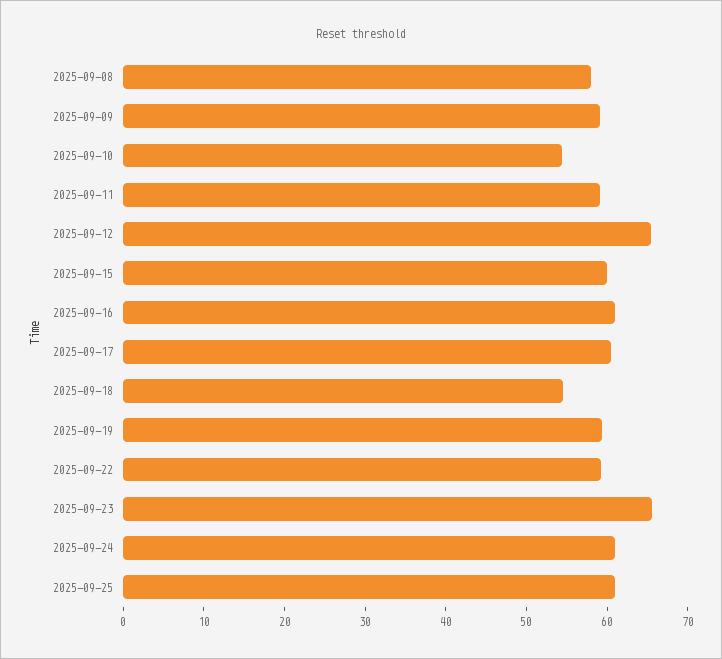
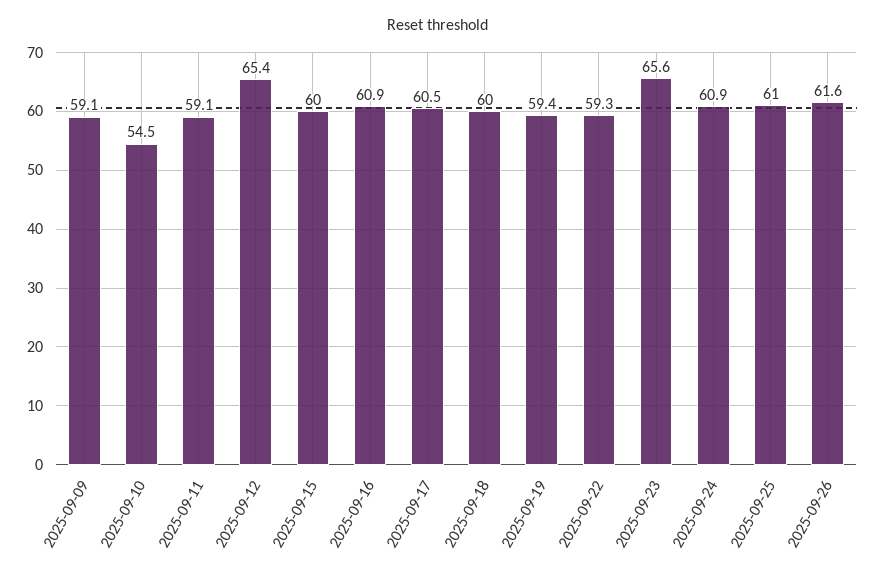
2025-09-08: 58 -> none
2025-09-18: 54 -> 60
2025-09-26: none -> 61.6

